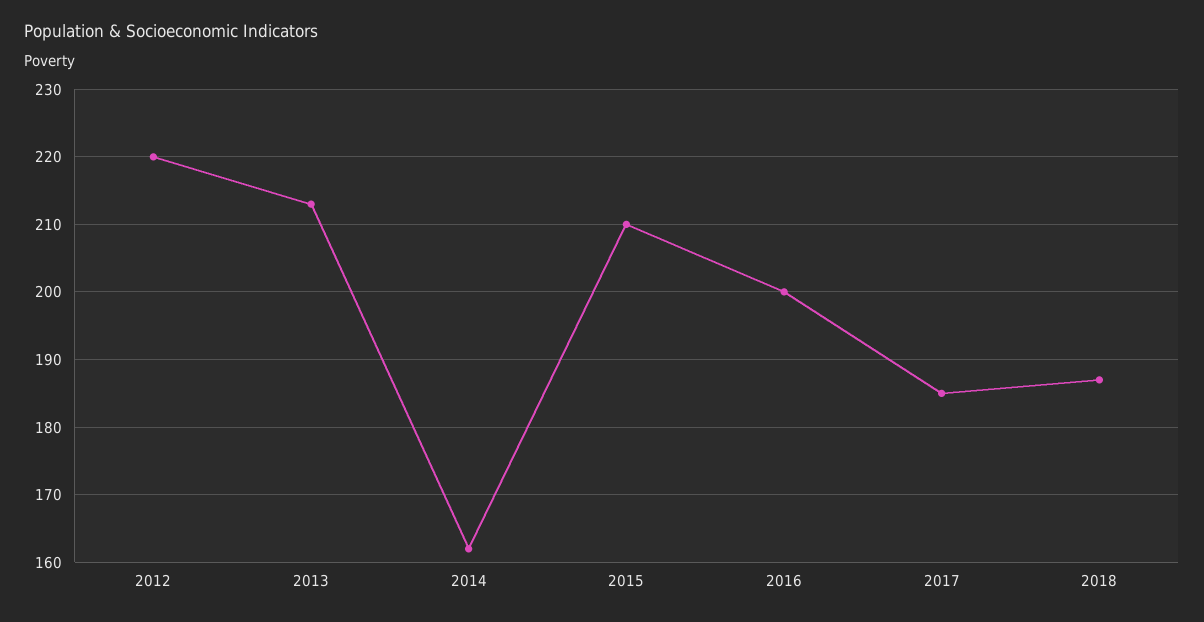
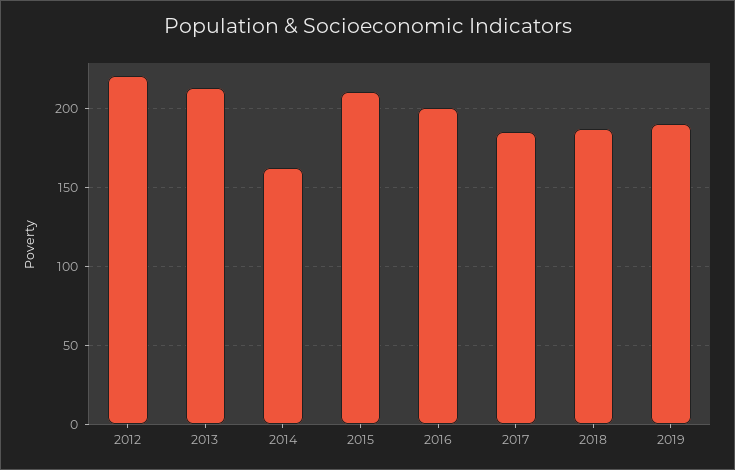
2019: none -> 190

